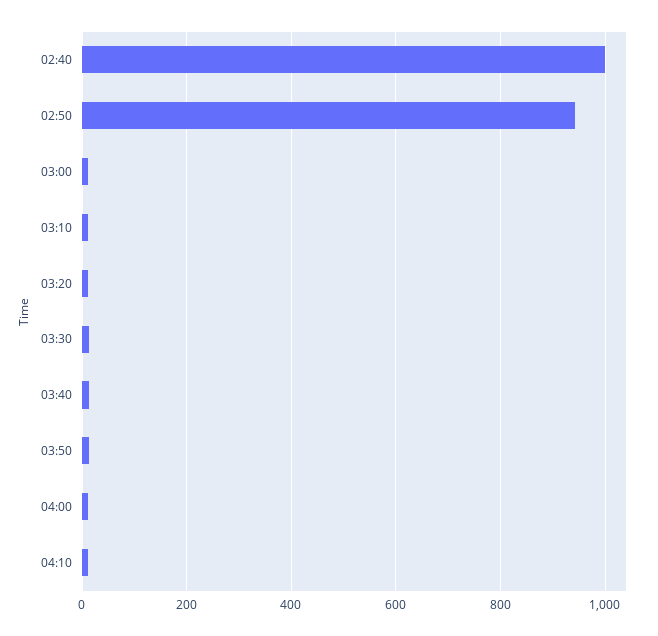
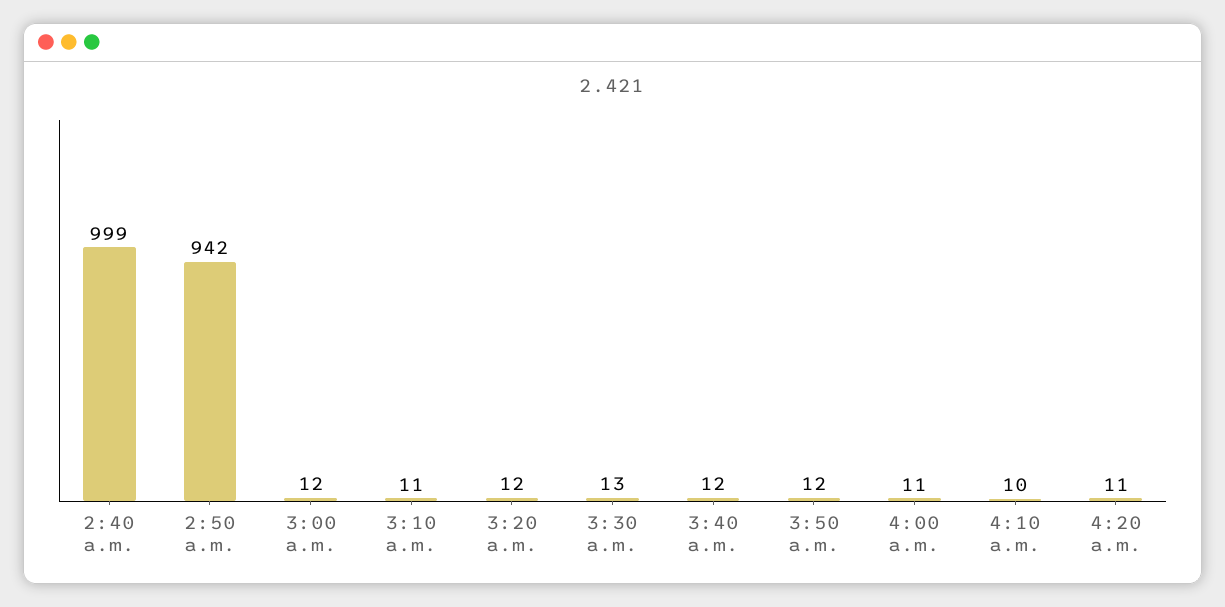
4:20 a.m.: none -> 11

